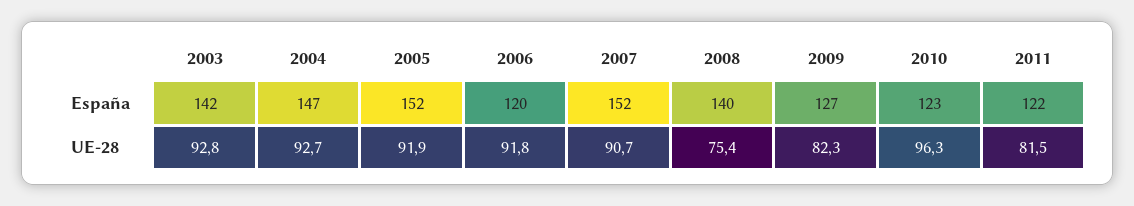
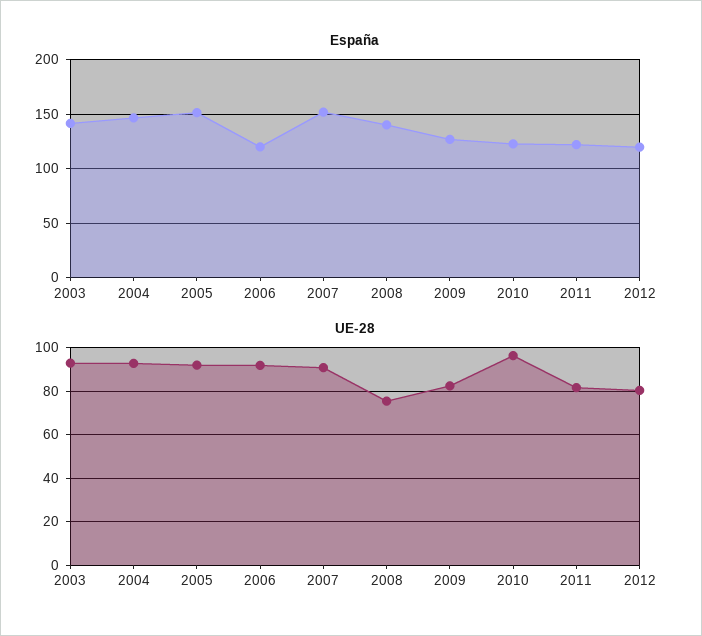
España, 2012: none -> 120
UE-28, 2012: none -> 80

